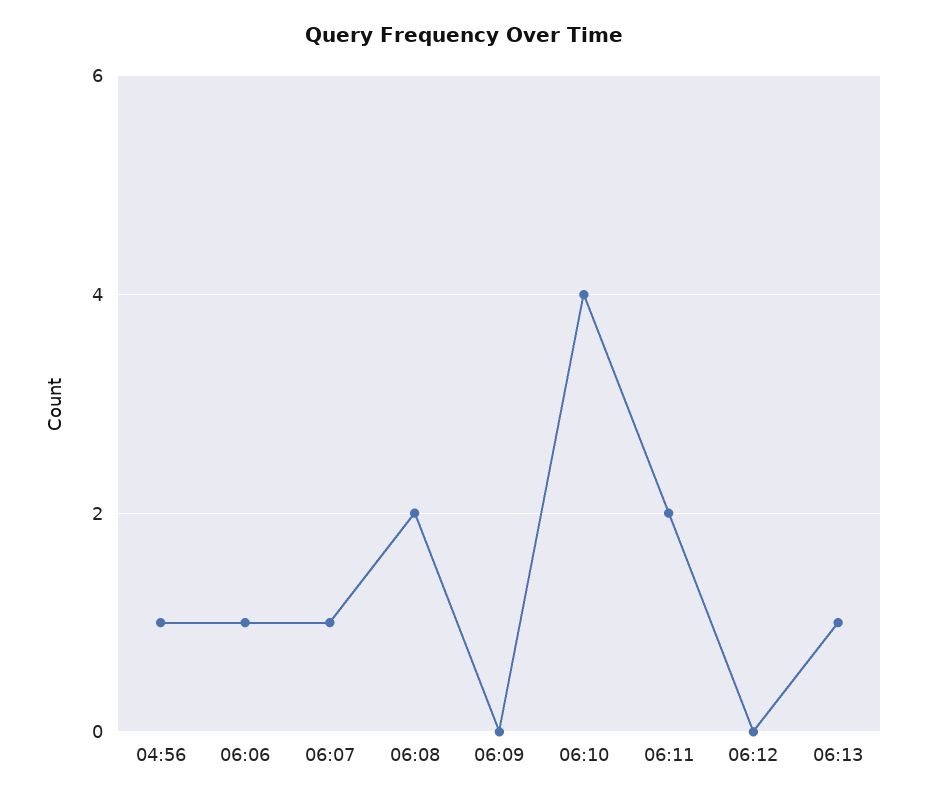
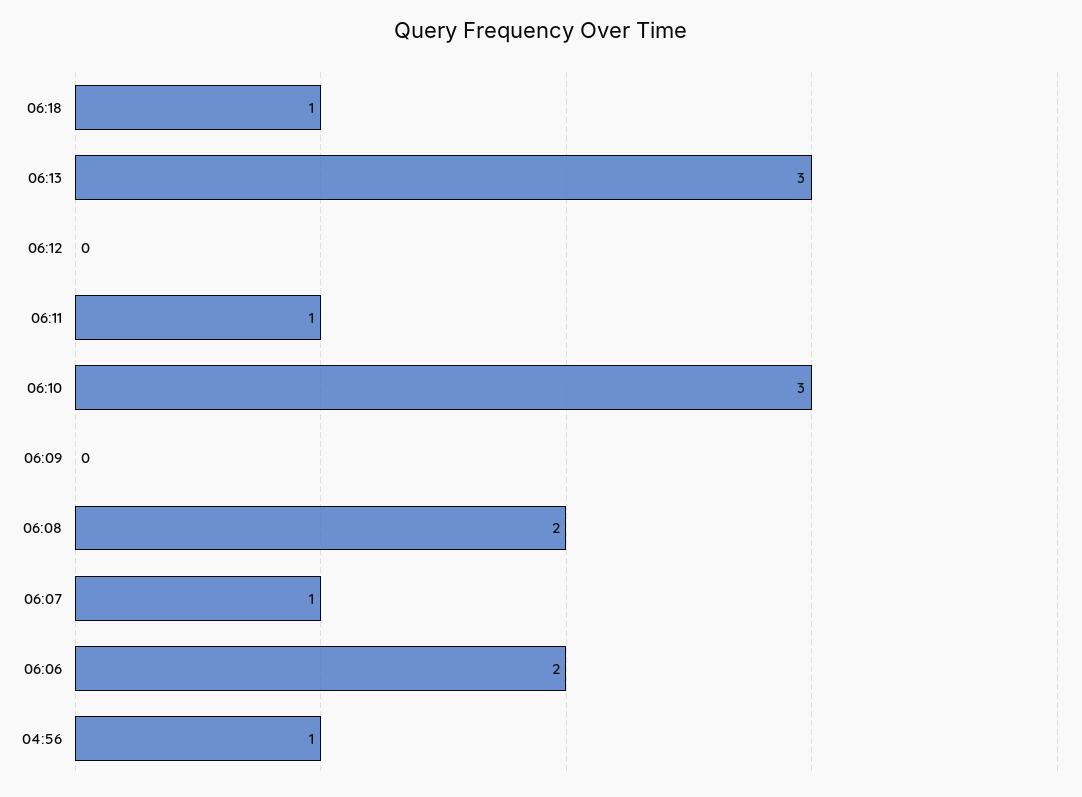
06:06: 1 -> 2
06:10: 4 -> 3
06:11: 2 -> 1
06:13: 1 -> 3
06:18: none -> 1

